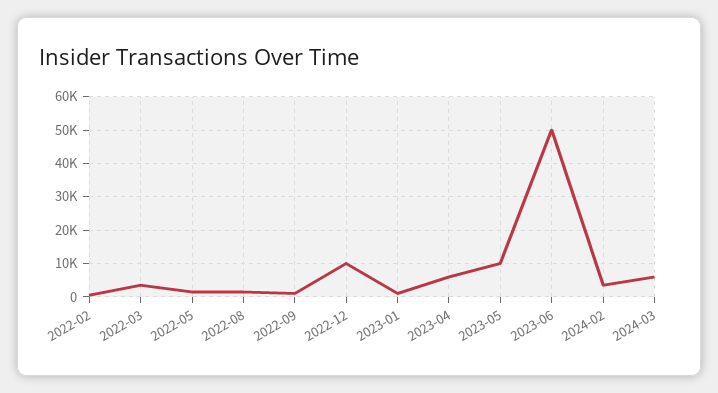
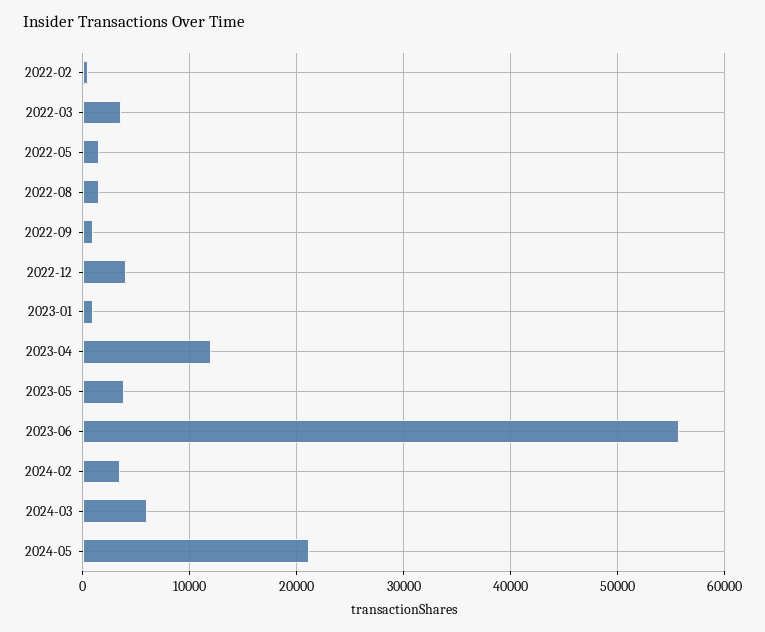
2022-12: 10000 -> 4000
2023-04: 6000 -> 12000
2023-05: 10000 -> 4000
2023-06: 50000 -> 56000
2024-05: none -> 21000

